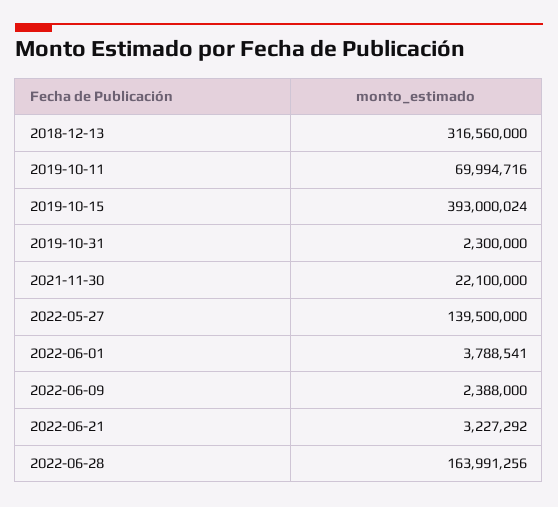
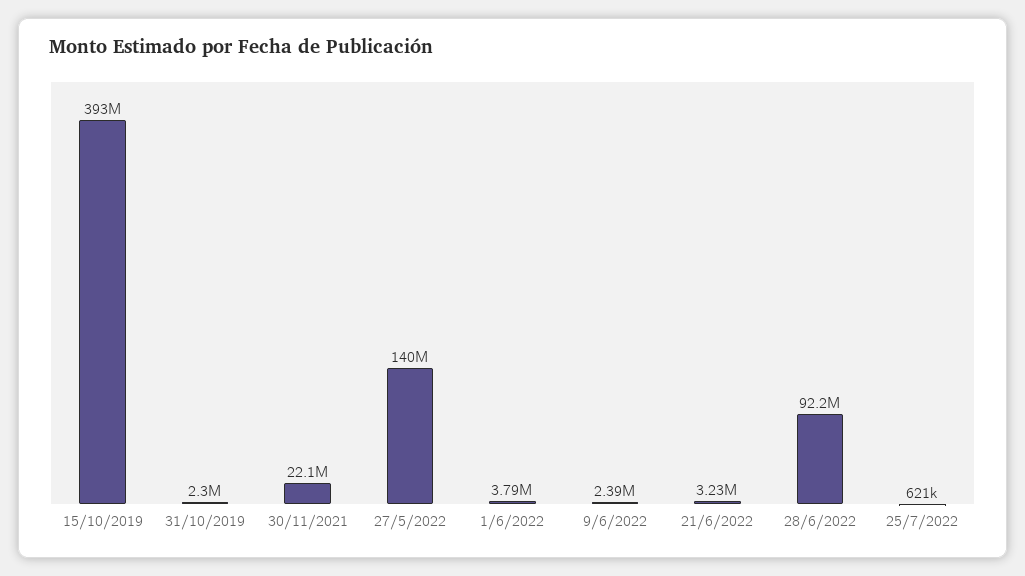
2018-12-13: 316560000 -> none
2019-10-11: 69994716 -> none
2022-06-28: 163991256 -> 92200000
25/7/2022: none -> 621000

